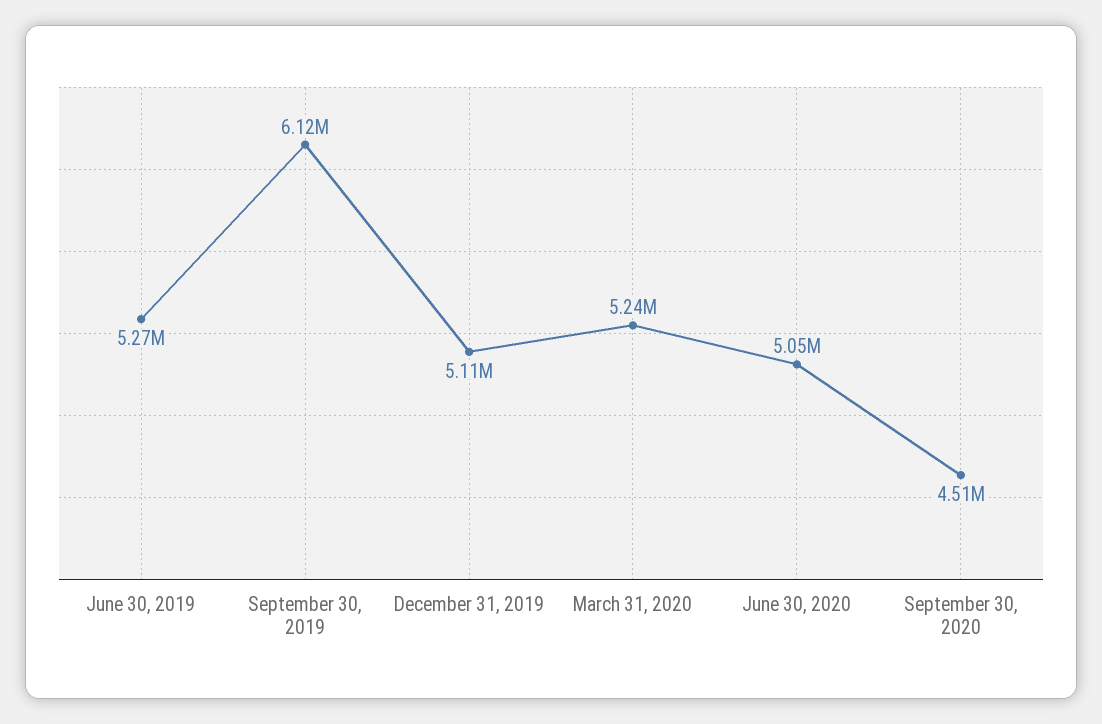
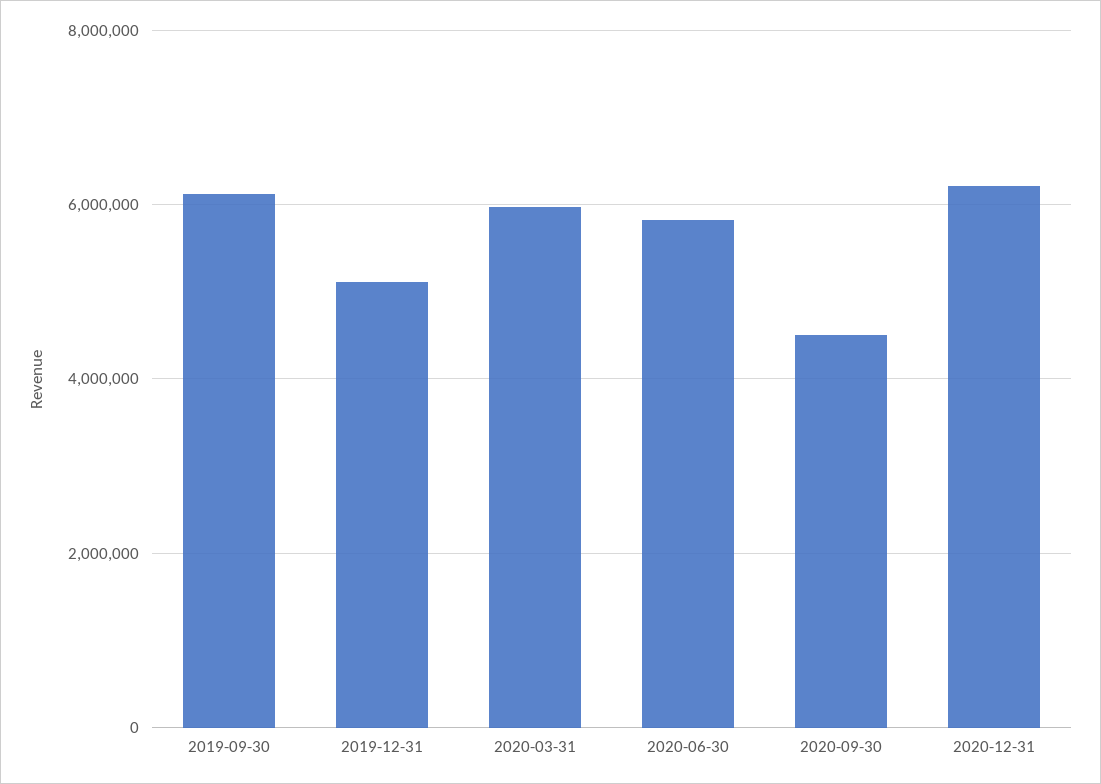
June 30, 2019: 5270000 -> none
March 31, 2020: 5240000 -> 6000000
June 30, 2020: 5050000 -> 5800000
2020-12-31: none -> 6200000

